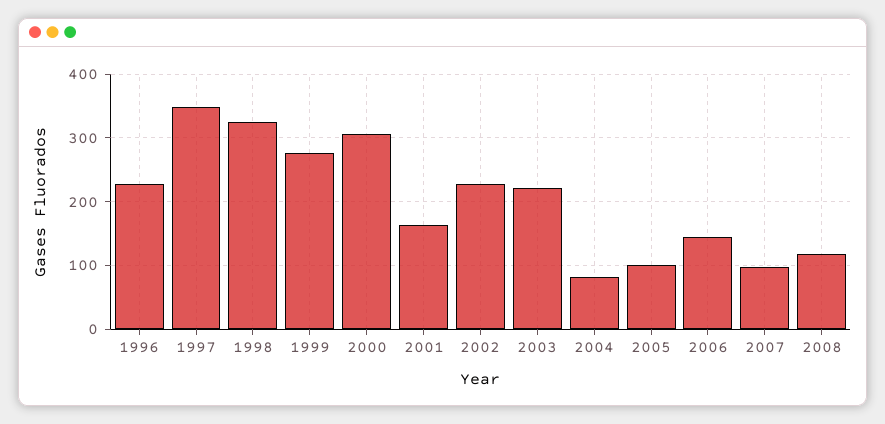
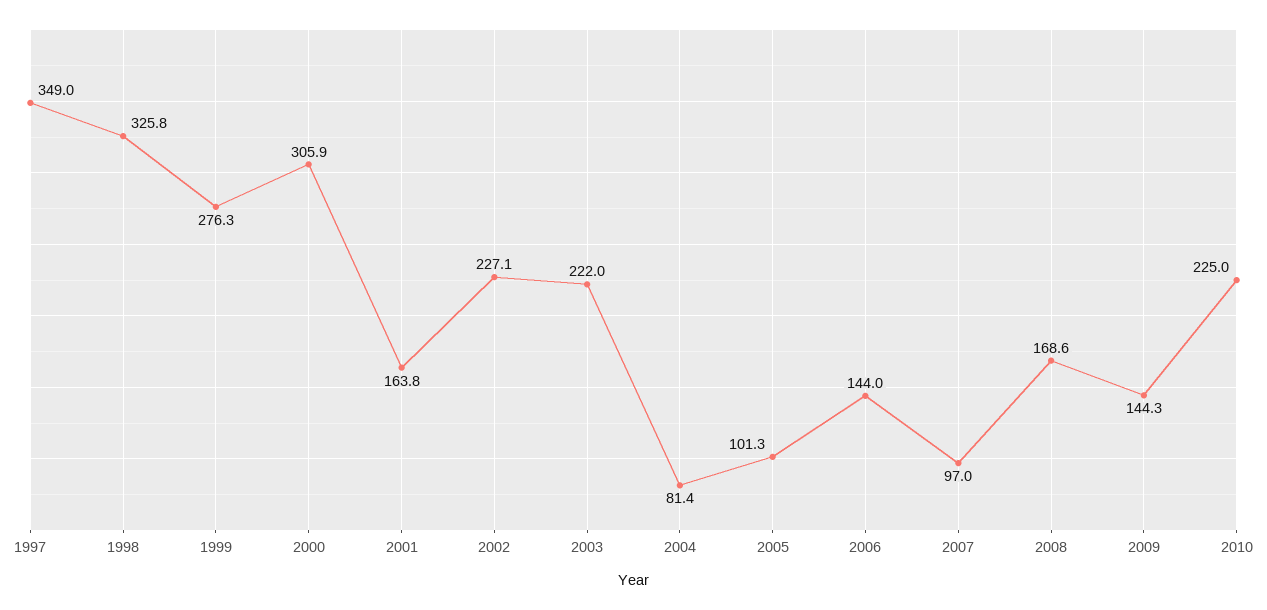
1996: 230 -> none
2008: 120 -> 168.6
2009: none -> 144.3
2010: none -> 225

